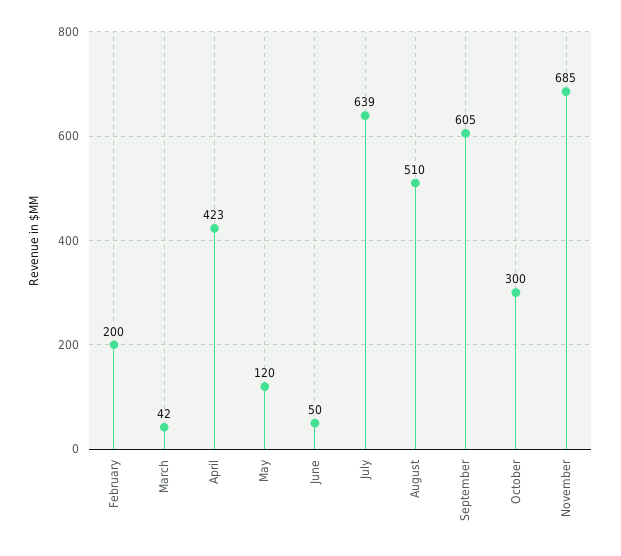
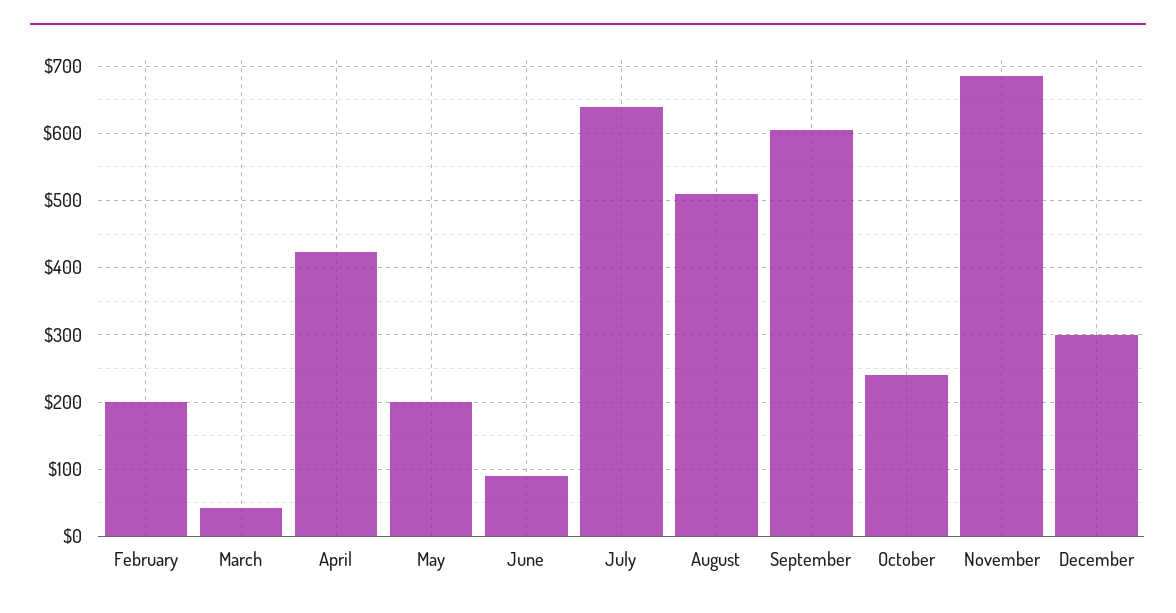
May: 120 -> 200
June: 50 -> 90
October: 300 -> 240
December: none -> 300

